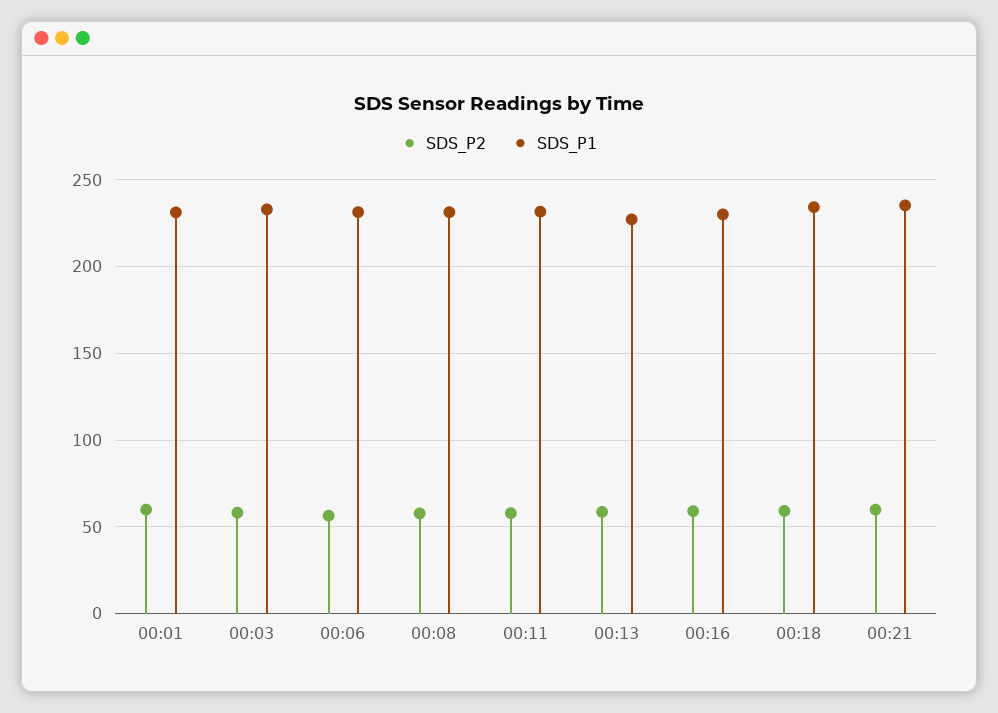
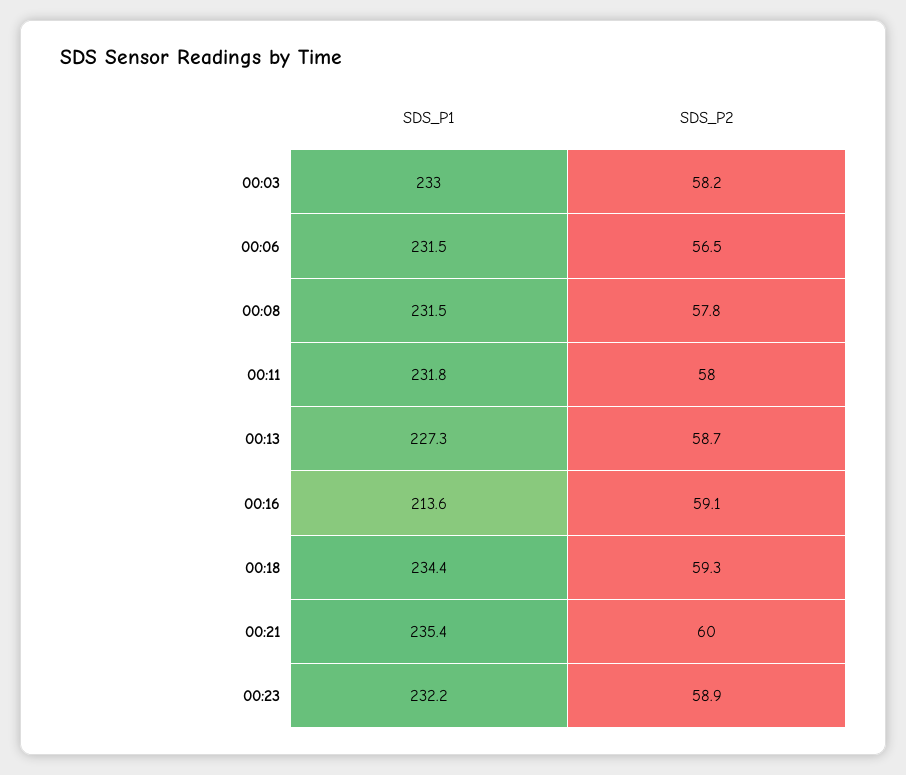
SDS_P2, 00:01: 60 -> none
SDS_P1, 00:01: 230 -> none
SDS_P1, 00:16: 230 -> 213.6
SDS_P1, 00:23: none -> 232.2
SDS_P2, 00:23: none -> 58.9

